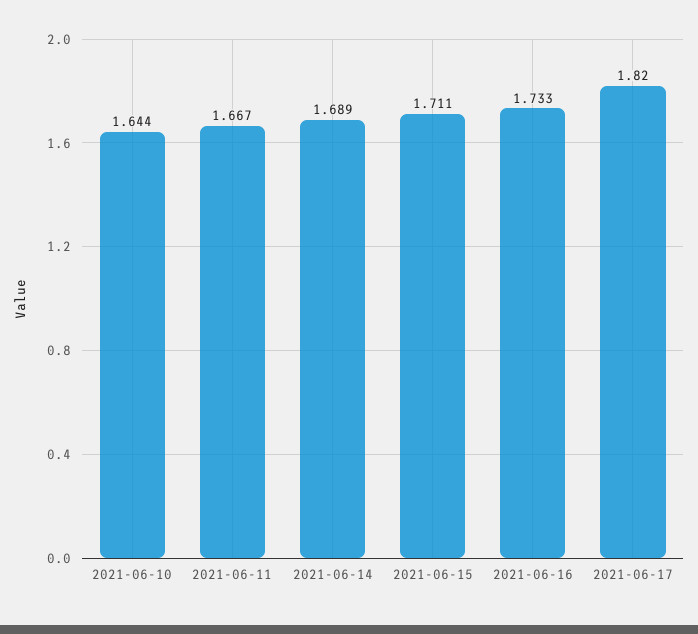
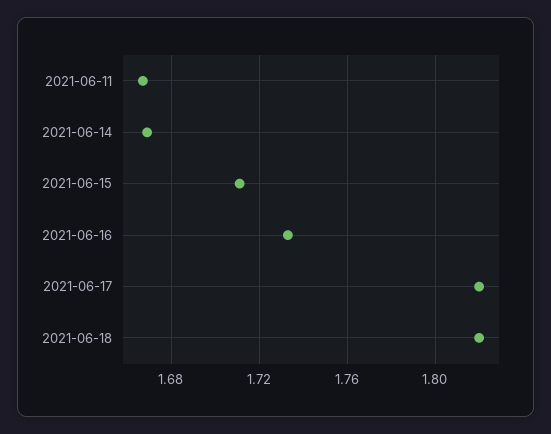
2021-06-10: 1.644 -> none
2021-06-14: 1.689 -> 1.67
2021-06-18: none -> 1.82

